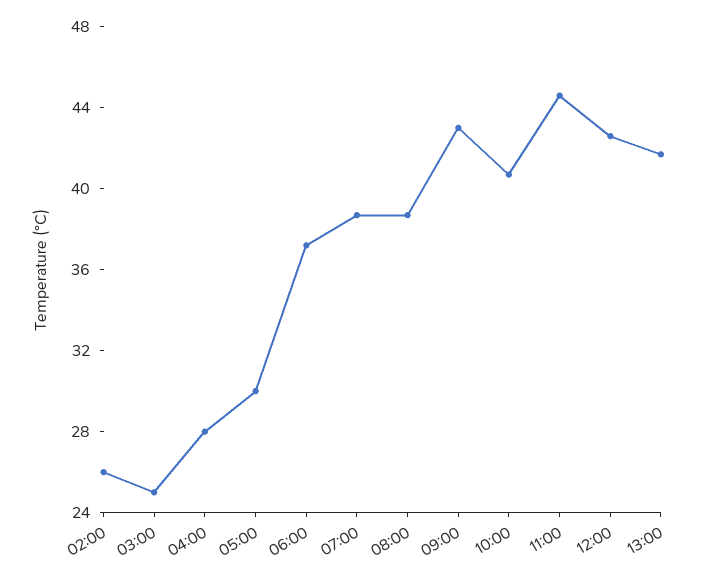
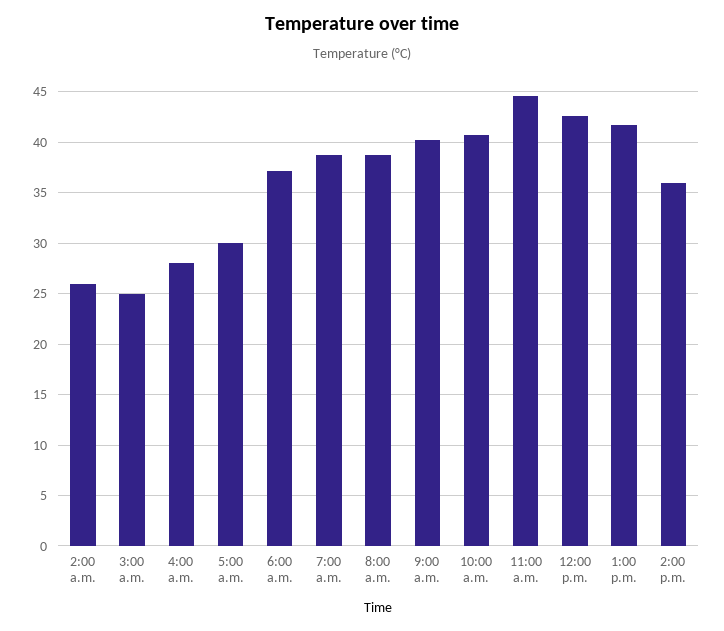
09:00: 43 -> 40
2:00 p.m.: none -> 36

